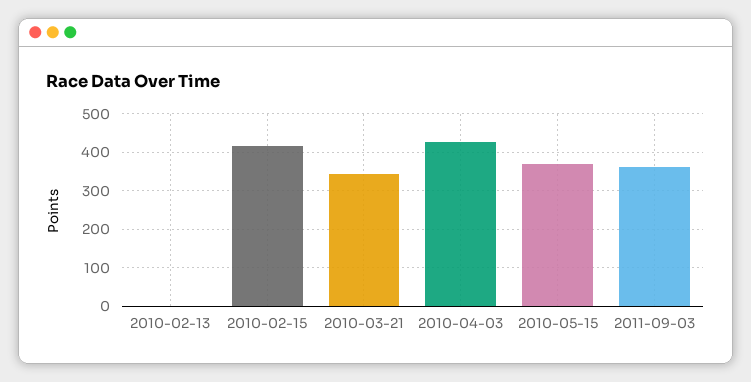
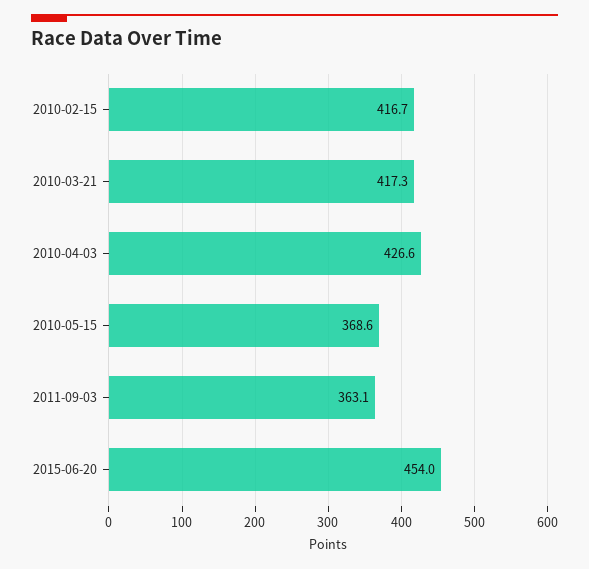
2010-02-13: 0 -> none
2010-03-21: 340 -> 417.3
2015-06-20: none -> 454

